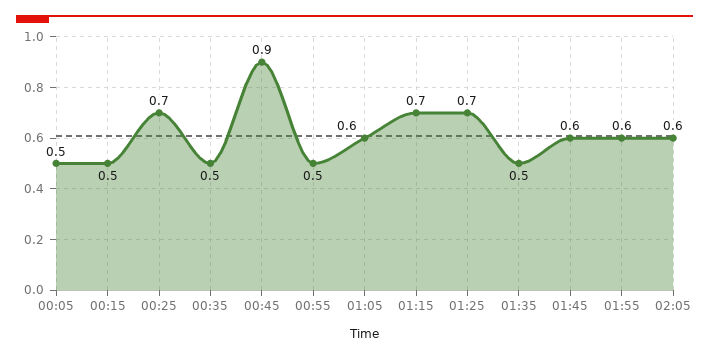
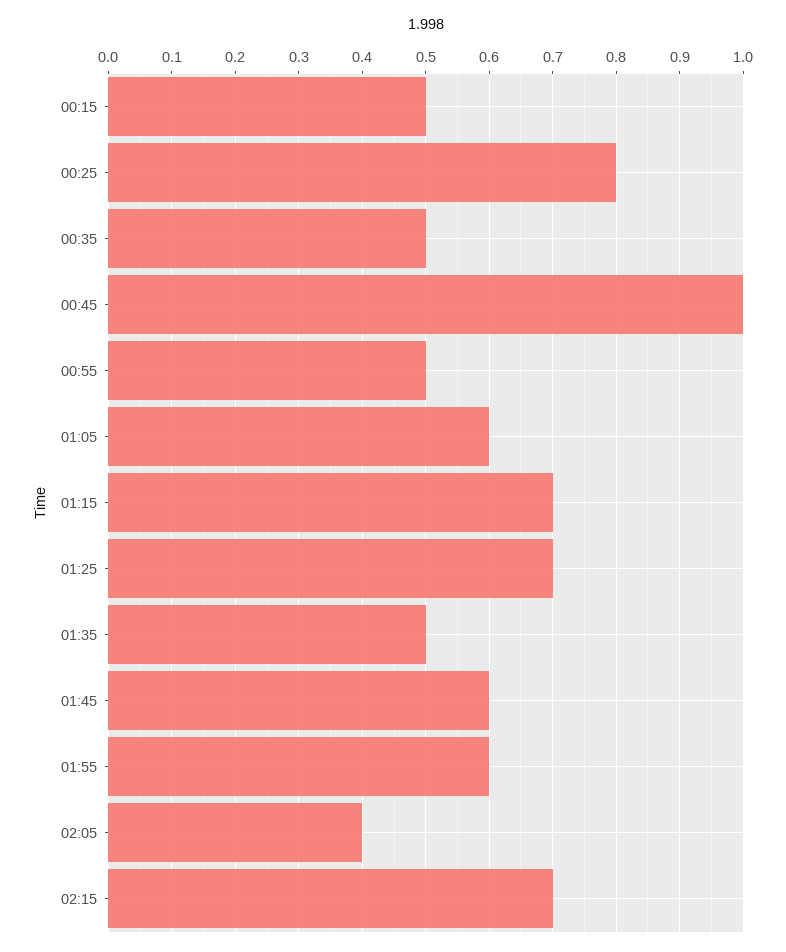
00:05: 0.5 -> none
00:25: 0.7 -> 0.8
00:45: 0.9 -> 1
02:05: 0.6 -> 0.4
02:15: none -> 0.7

